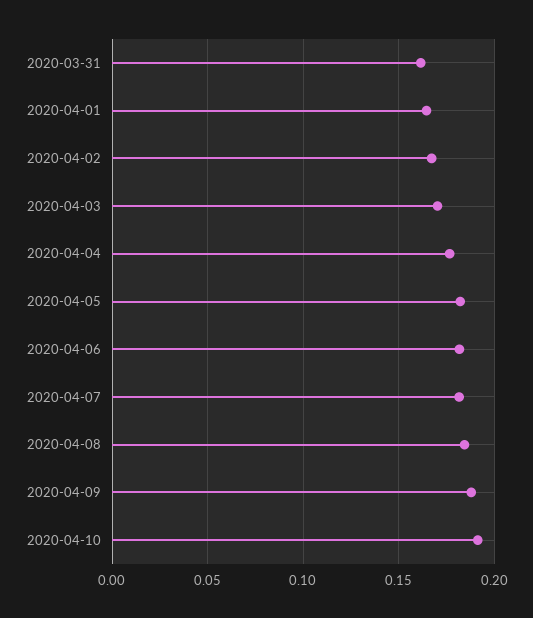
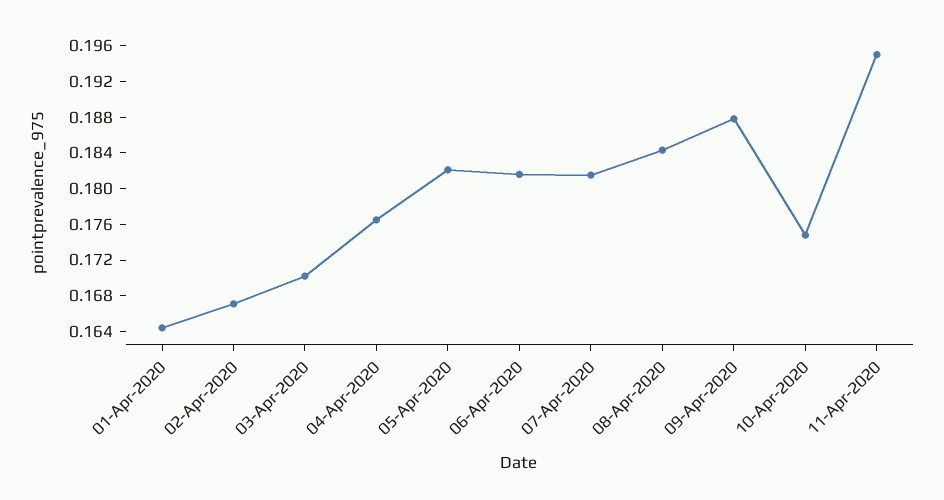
2020-03-31: 0.16 -> none
2020-04-10: 0.19 -> 0.175
11-Apr-2020: none -> 0.195

